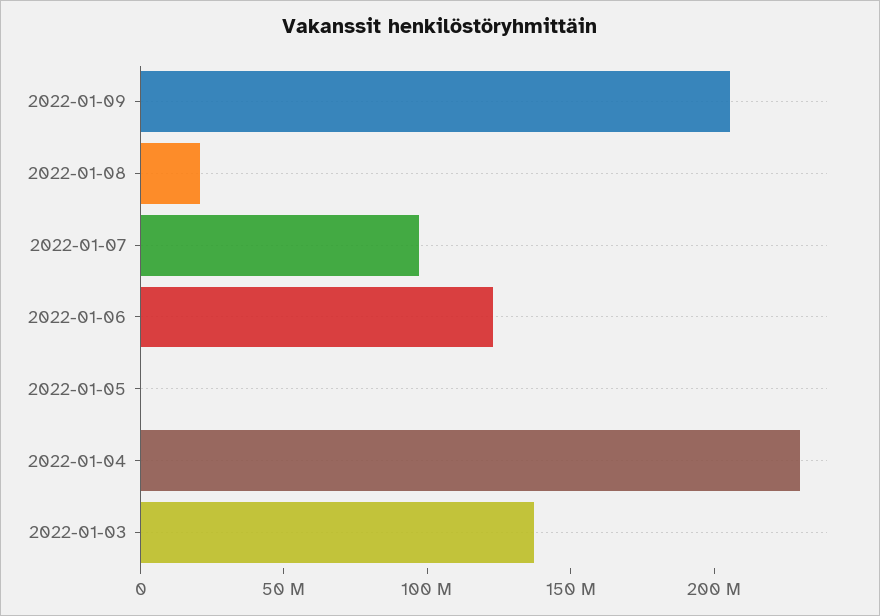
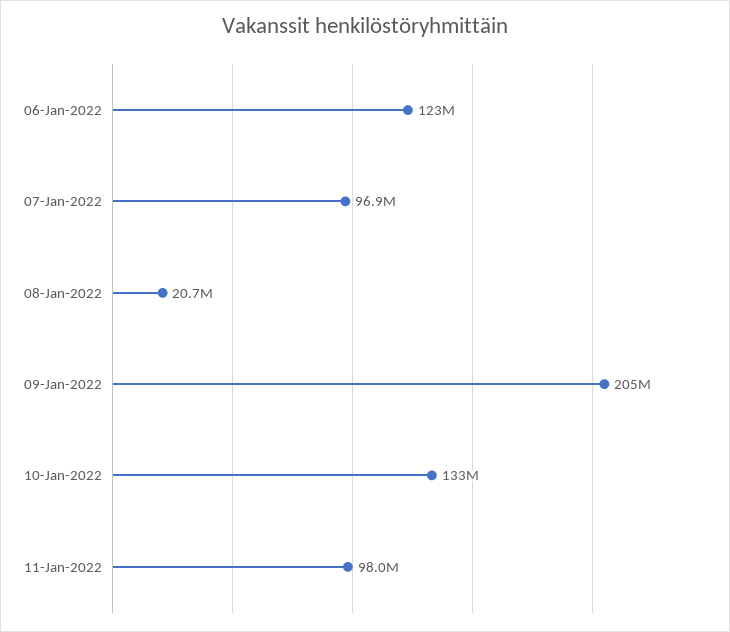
2022-01-05: 0 -> none
2022-01-04: 230000000 -> none
2022-01-03: 140000000 -> none
10-Jan-2022: none -> 133000000
11-Jan-2022: none -> 98000000

